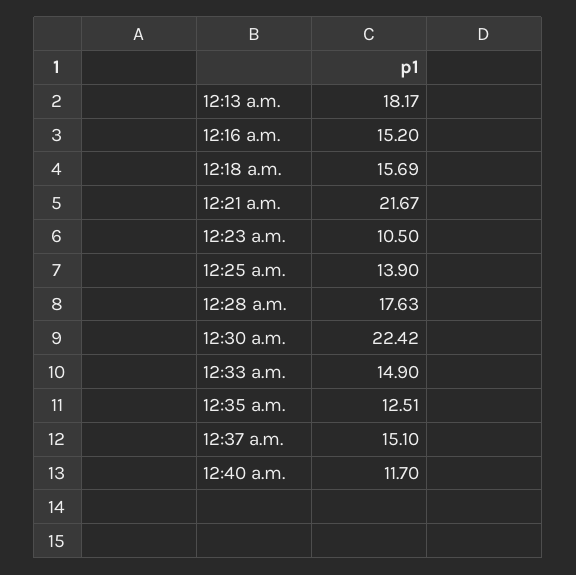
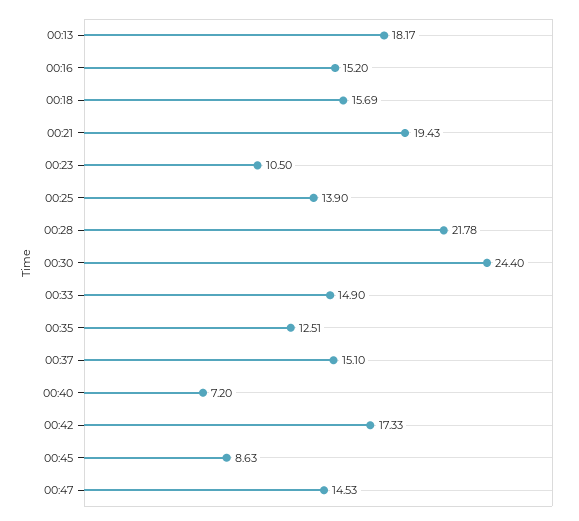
12:21 a.m.: 21.67 -> 19.43
12:28 a.m.: 17.63 -> 21.78
12:30 a.m.: 22.42 -> 24.4
12:40 a.m.: 11.7 -> 7.2
00:42: none -> 17.33
00:45: none -> 8.63
00:47: none -> 14.53

